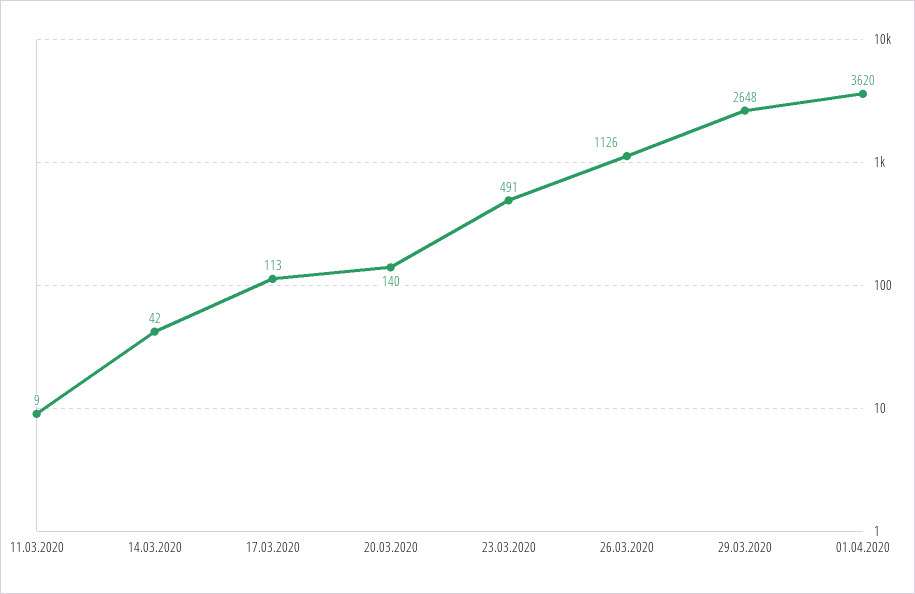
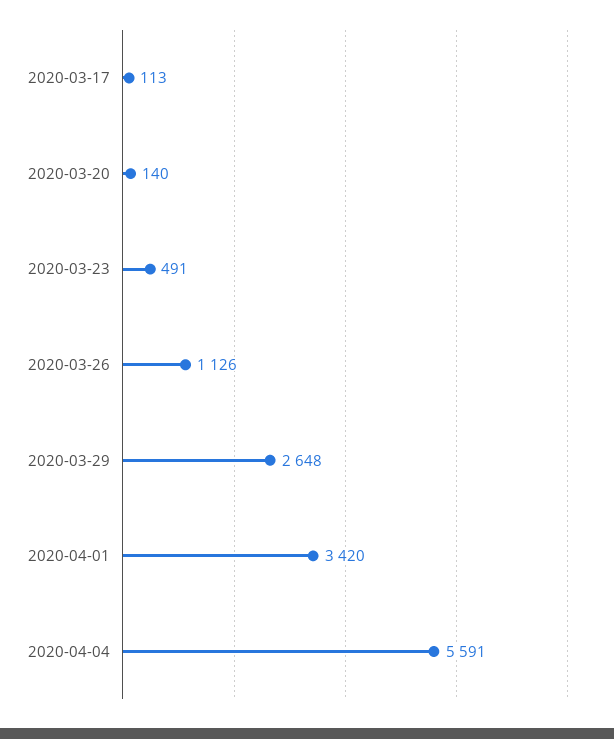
11.03.2020: 9 -> none
14.03.2020: 42 -> none
01.04.2020: 3620 -> 3420
2020-04-04: none -> 5591

